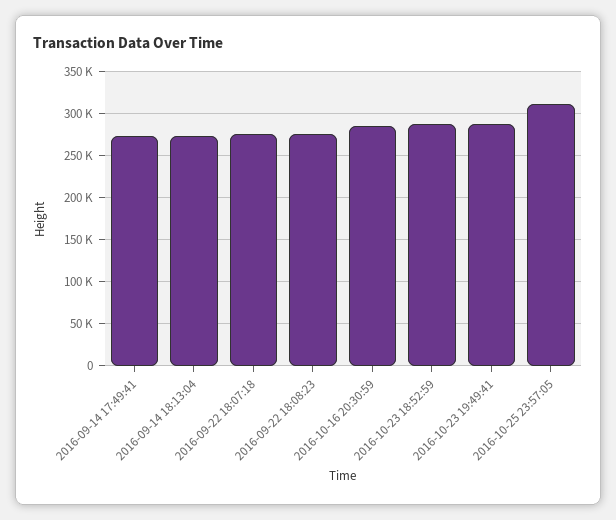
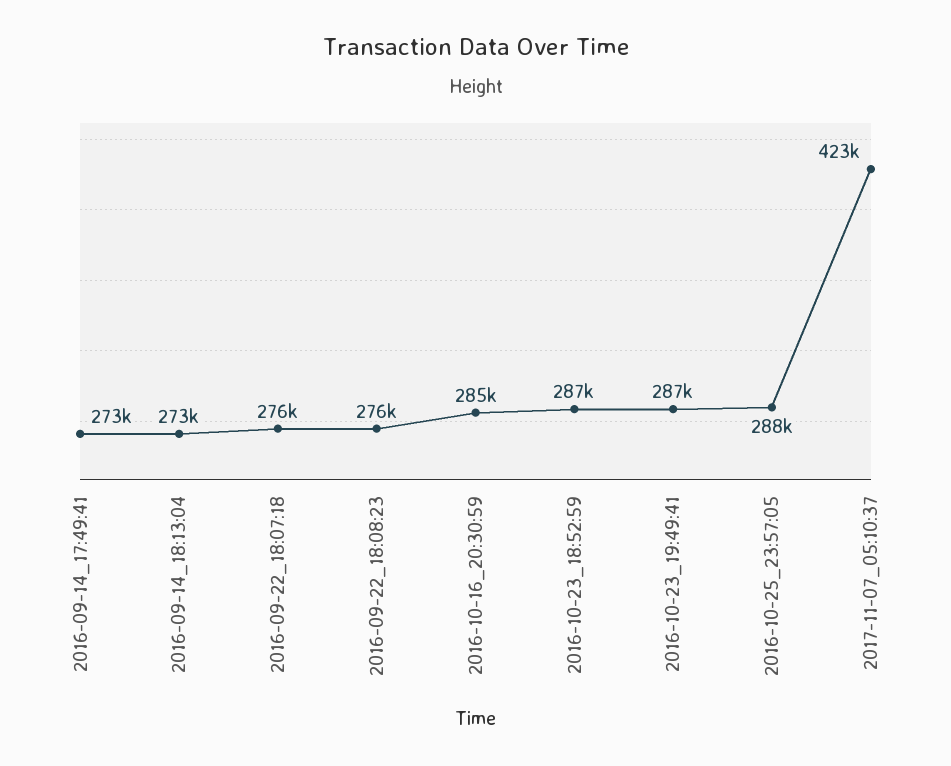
2016-10-25 23:57:05: 310000 -> 288000
2017-11-07_05:10:37: none -> 423000

